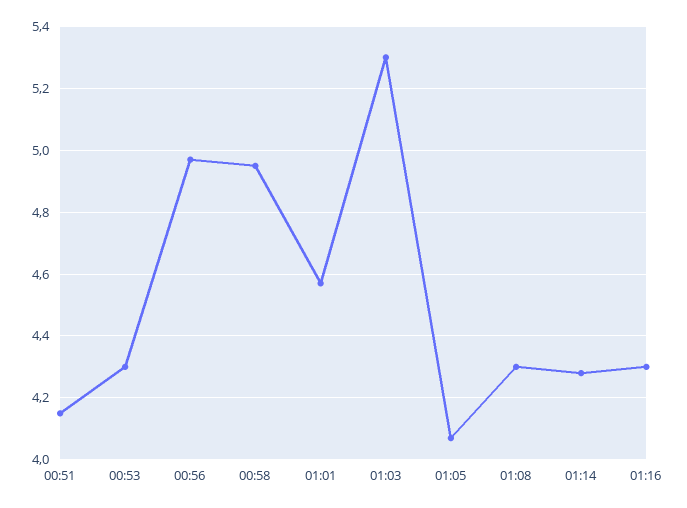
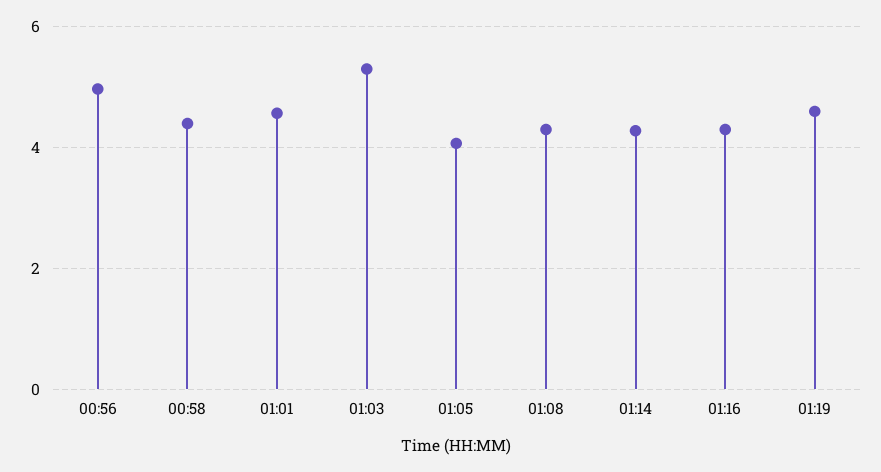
00:51: 4.15 -> none
00:53: 4.3 -> none
00:58: 4.95 -> 4.4
01:19: none -> 4.6

